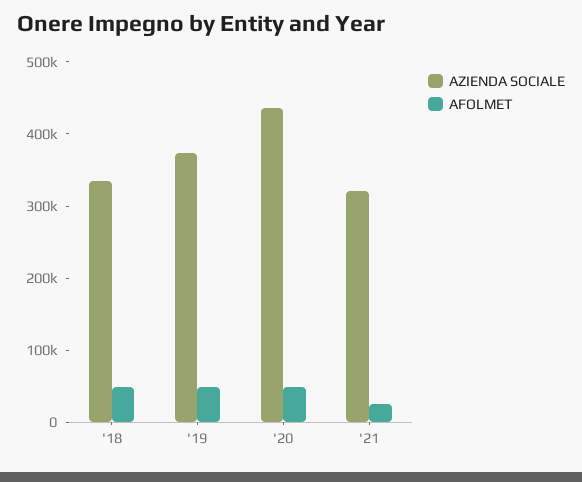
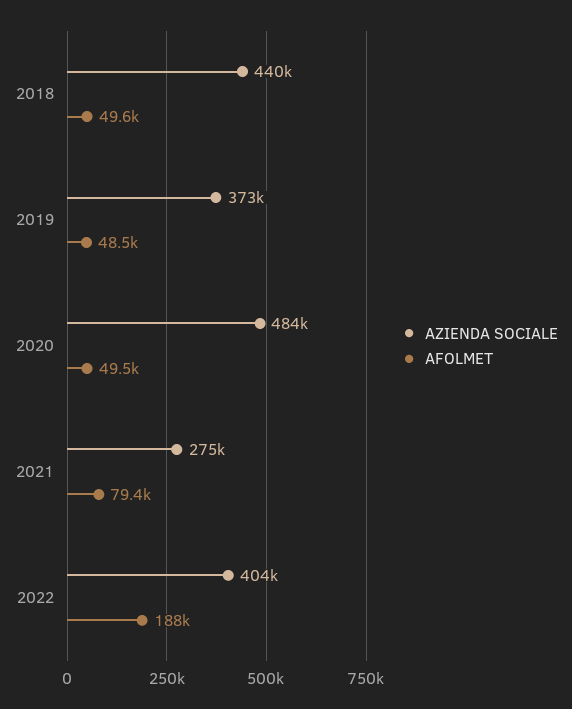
AZIENDA SOCIALE, '18: 340000 -> 440000
AZIENDA SOCIALE, '20: 440000 -> 484000
AZIENDA SOCIALE, '21: 320000 -> 275000
AFOLMET, '21: 20000 -> 79400
AZIENDA SOCIALE, 2022: none -> 404000
AFOLMET, 2022: none -> 188000

